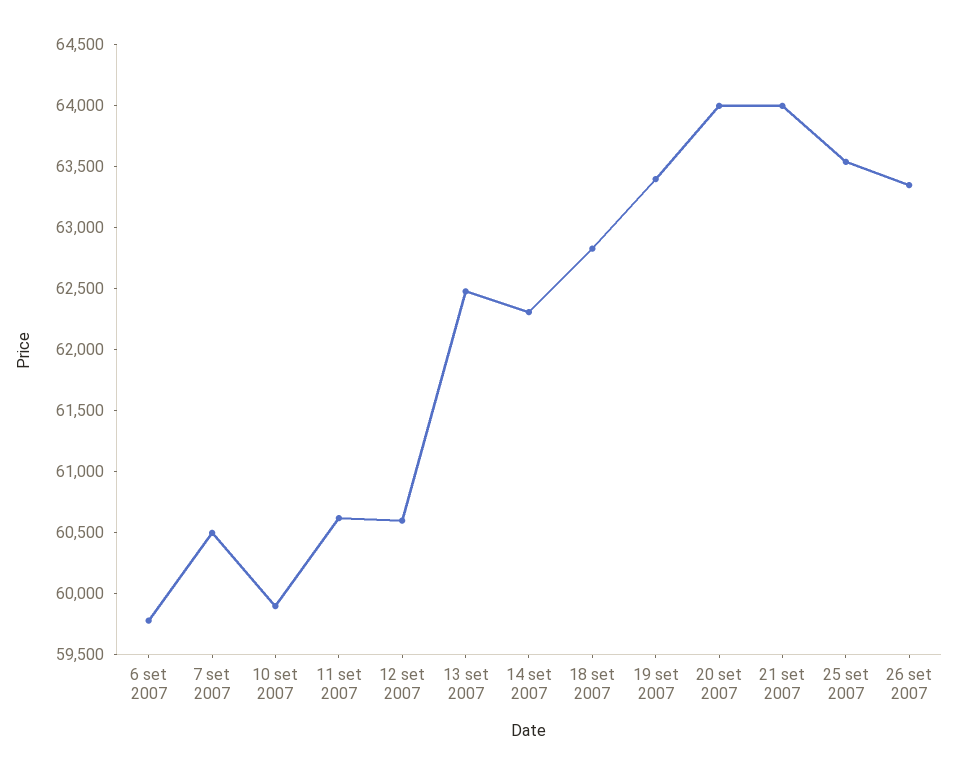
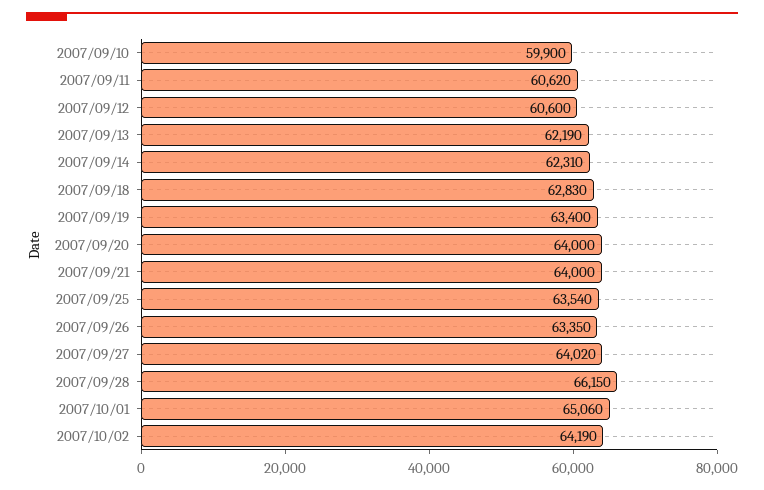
6 set 2007: 59800 -> none
7 set 2007: 60500 -> none
13 set 2007: 62500 -> 62190
2007/09/27: none -> 64020
2007/09/28: none -> 66150
2007/10/01: none -> 65060
2007/10/02: none -> 64190

